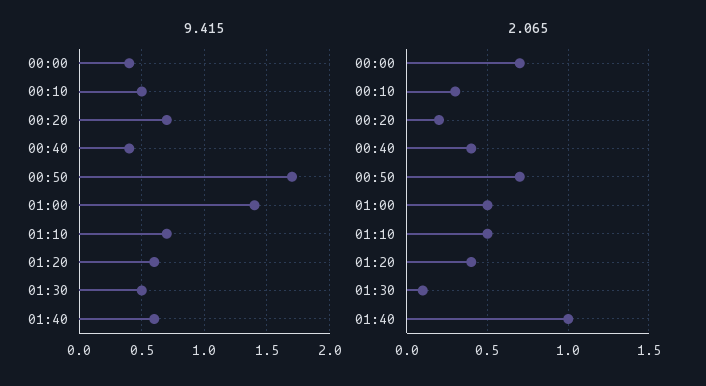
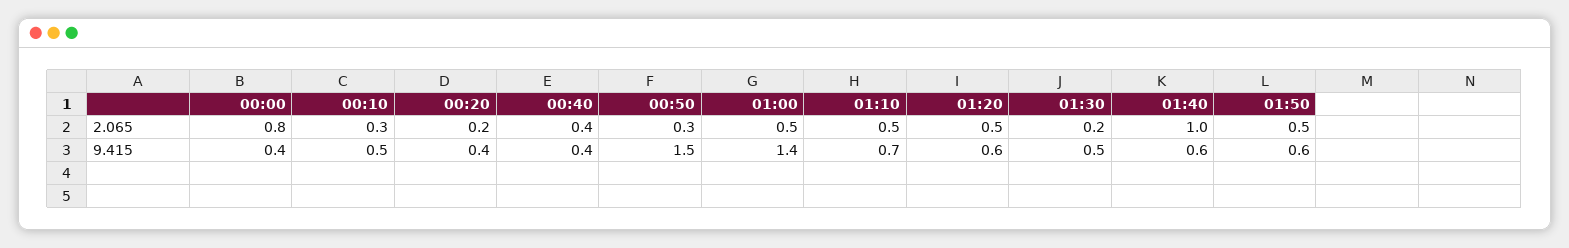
9.415, 00:20: 0.7 -> 0.4
9.415, 00:50: 1.7 -> 1.5
2.065, 00:00: 0.7 -> 0.8
2.065, 00:50: 0.7 -> 0.3
2.065, 01:20: 0.4 -> 0.5
2.065, 01:30: 0.1 -> 0.2
2.065, 01:50: none -> 0.5
9.415, 01:50: none -> 0.6

